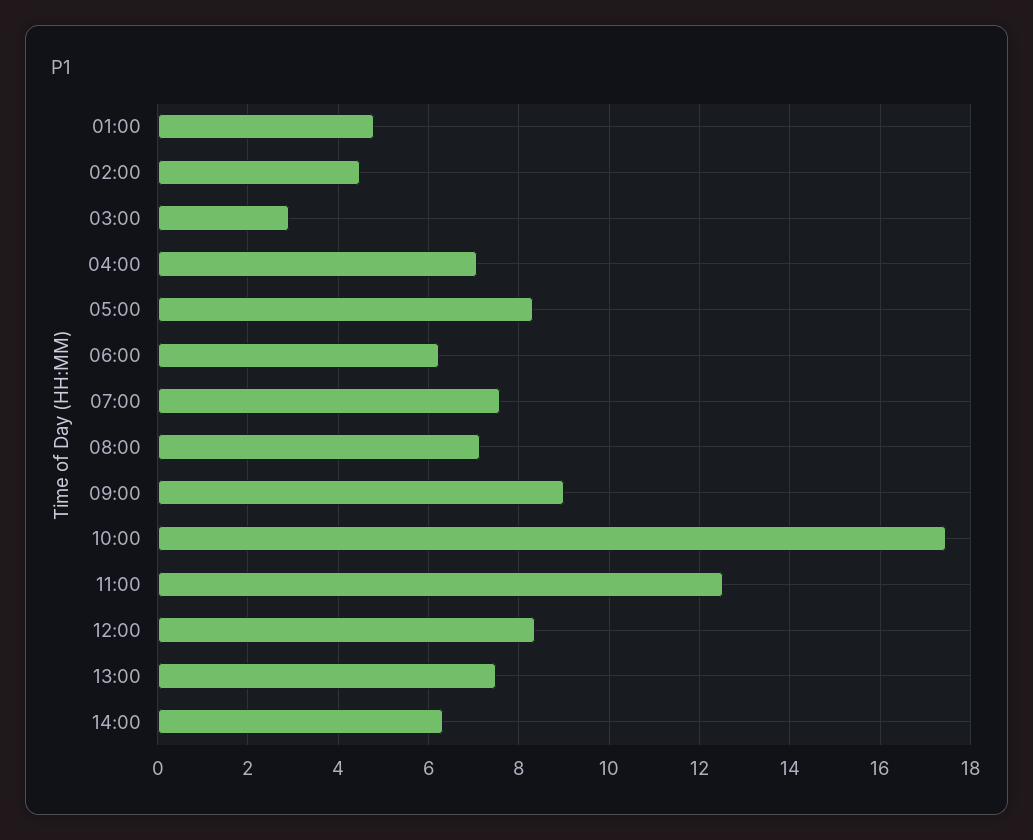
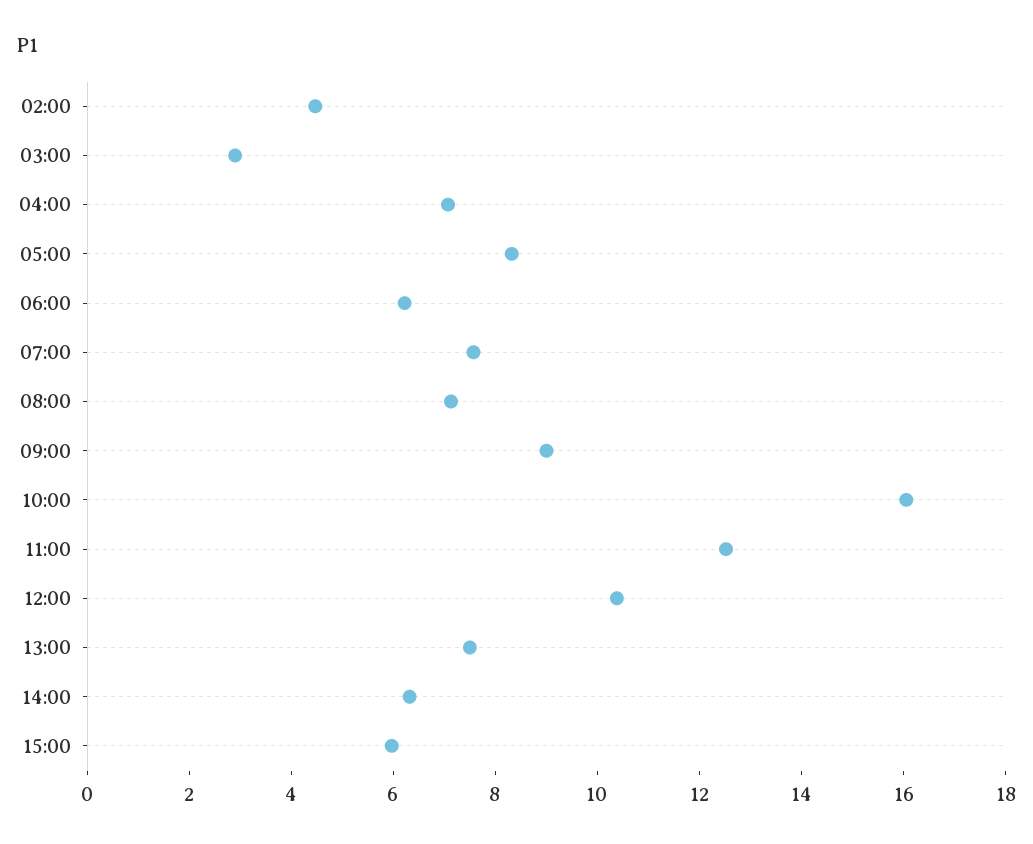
01:00: 4.8 -> none
10:00: 17.4 -> 16
12:00: 8.4 -> 10.5
15:00: none -> 6

